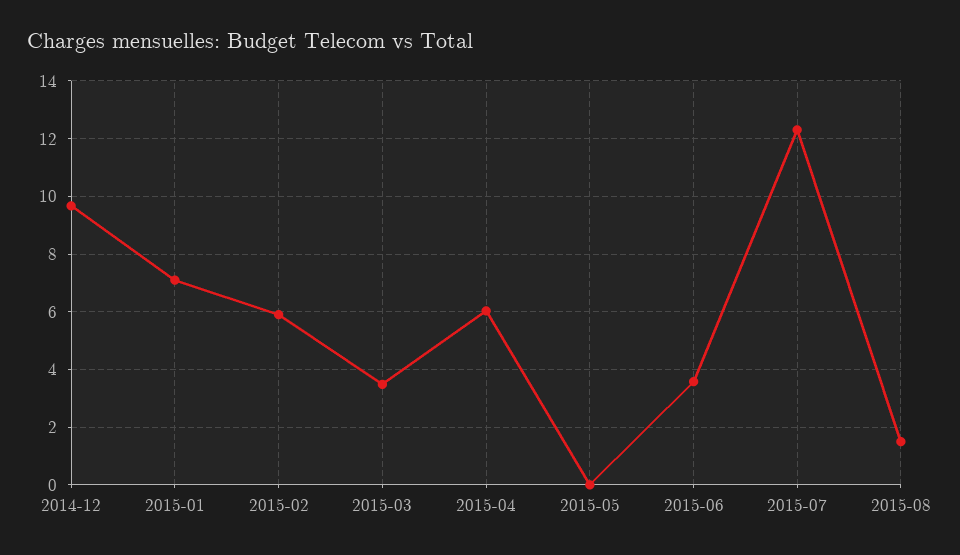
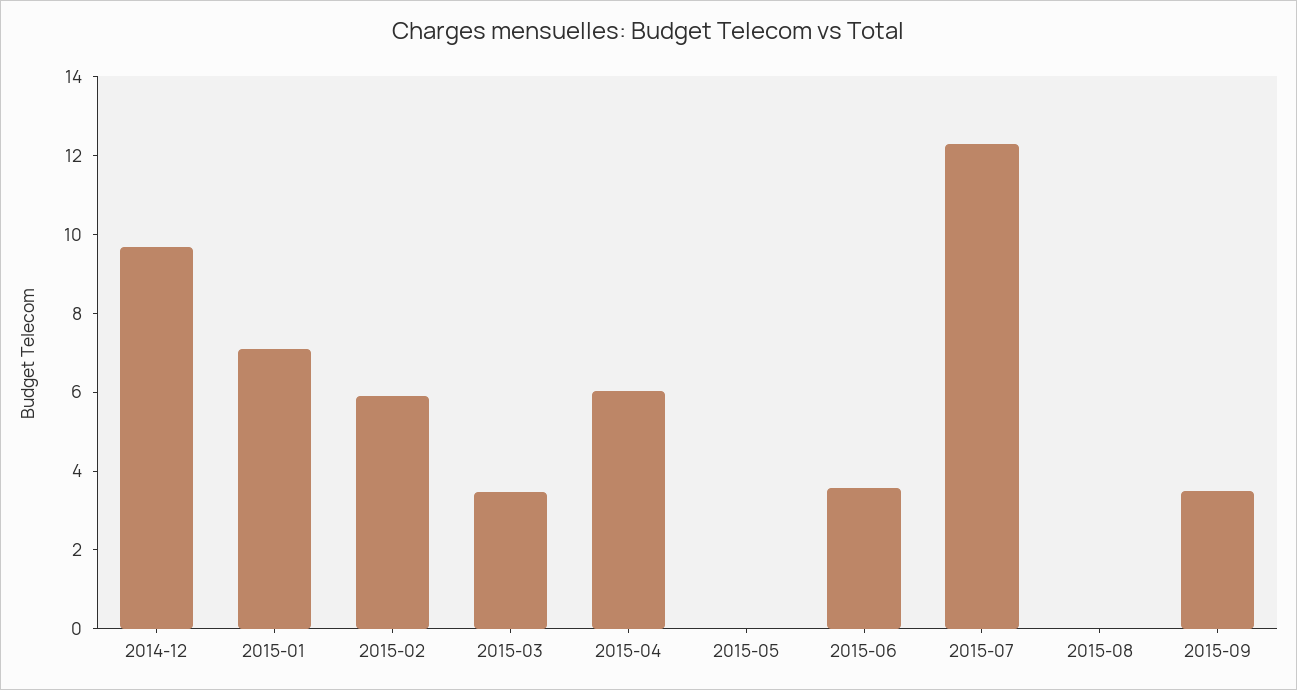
2015-08: 1.5 -> 0
2015-09: none -> 3.5

